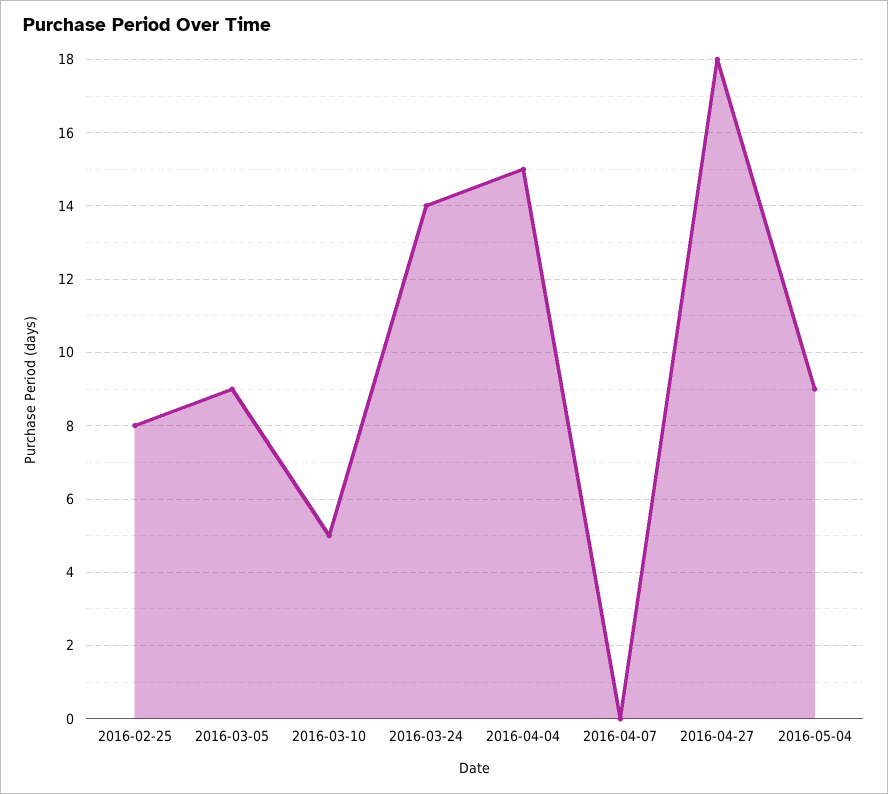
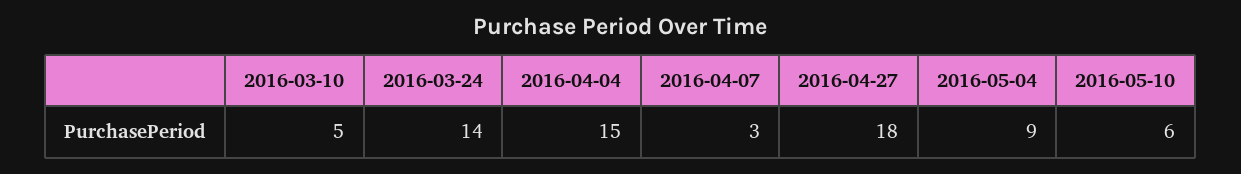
2016-02-25: 8 -> none
2016-03-05: 9 -> none
2016-04-07: 0 -> 3
2016-05-10: none -> 6

